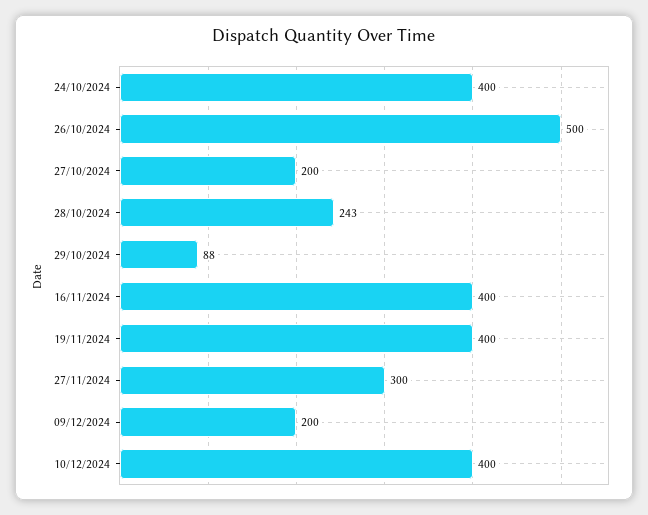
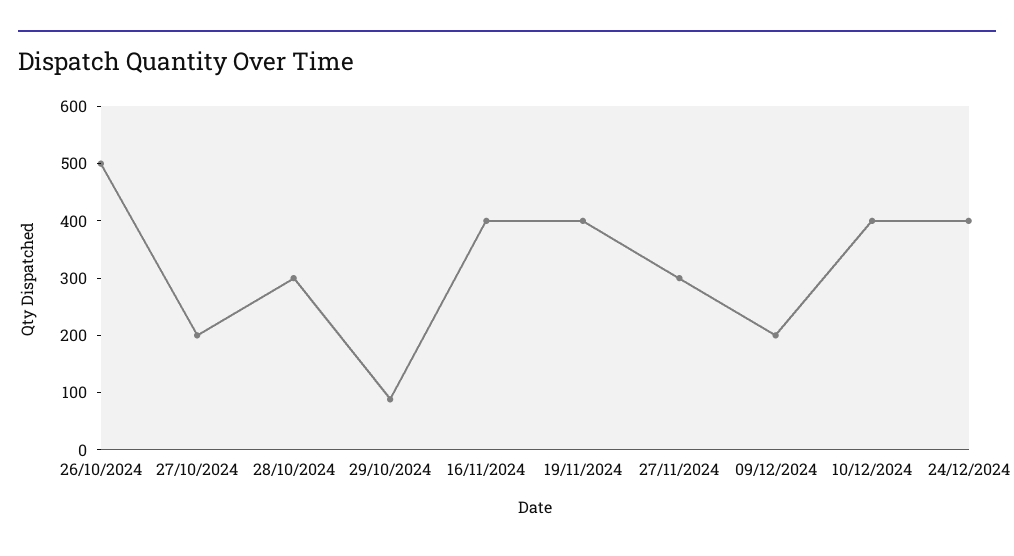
24/10/2024: 400 -> none
28/10/2024: 243 -> 300
24/12/2024: none -> 400

